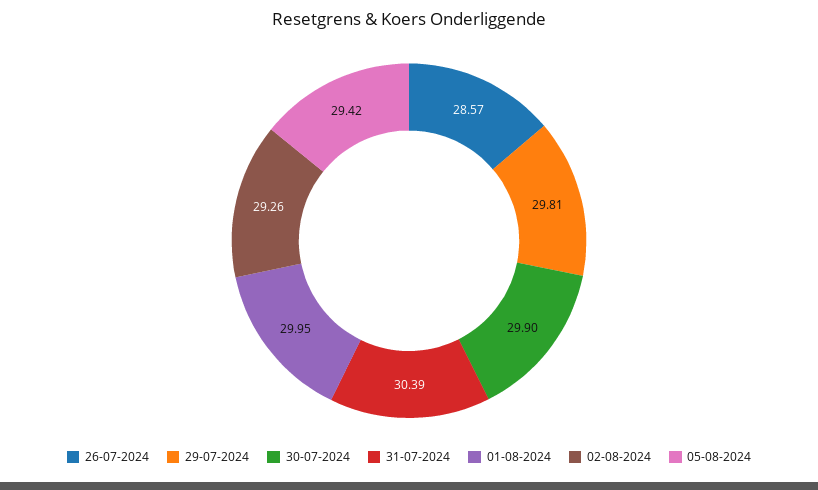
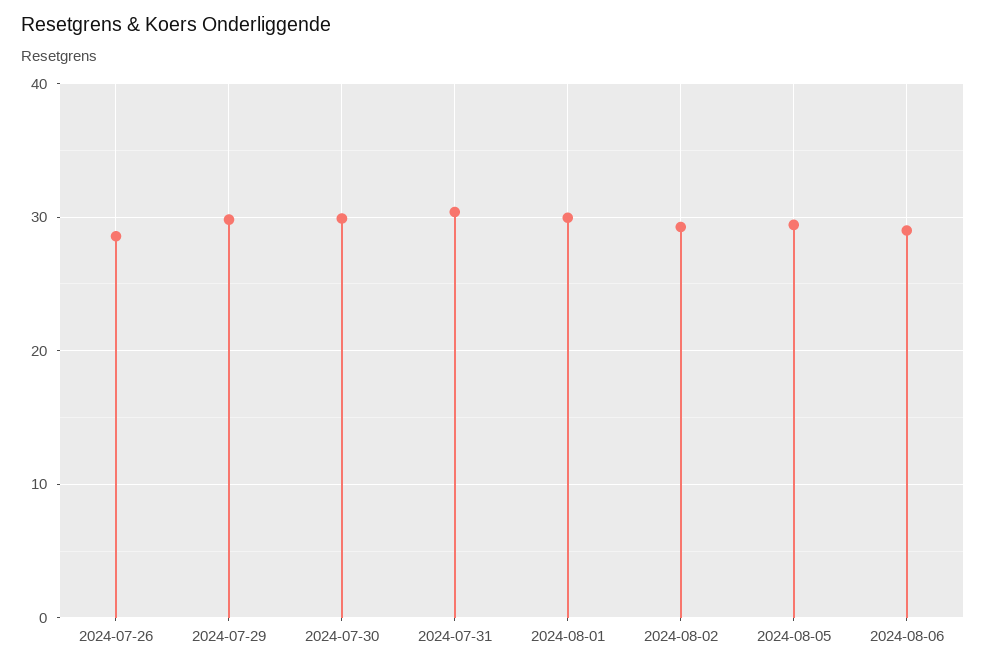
2024-08-06: none -> 29

